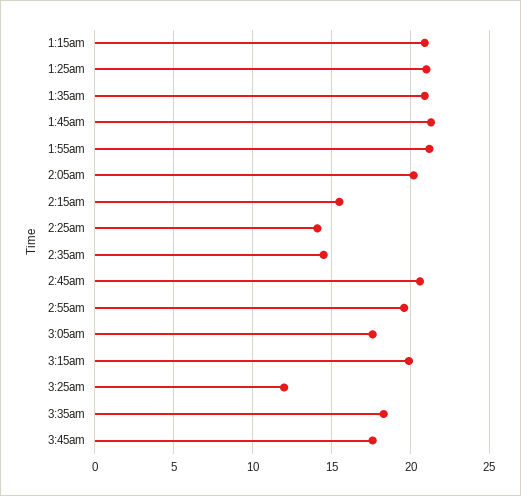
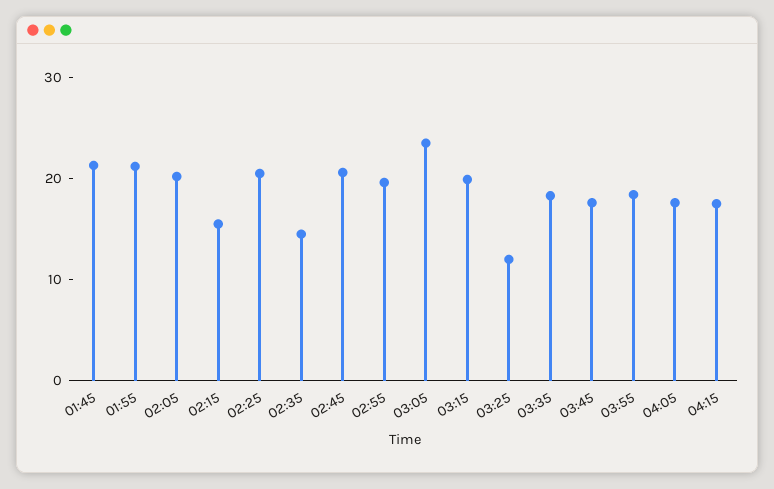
1:15am: 21 -> none
1:25am: 21 -> none
1:35am: 21 -> none
2:25am: 14 -> 20
3:05am: 17.5 -> 24
03:55: none -> 18
04:05: none -> 18
04:15: none -> 18

